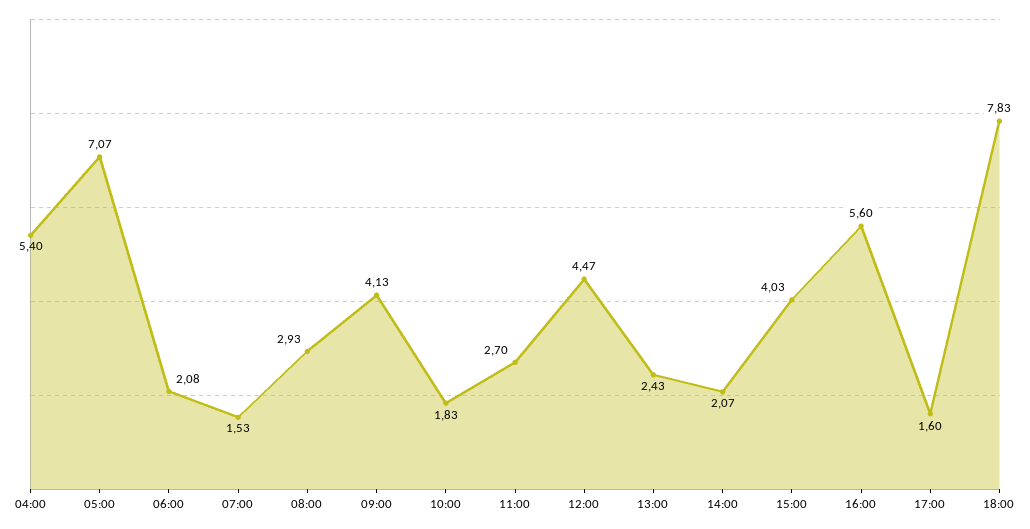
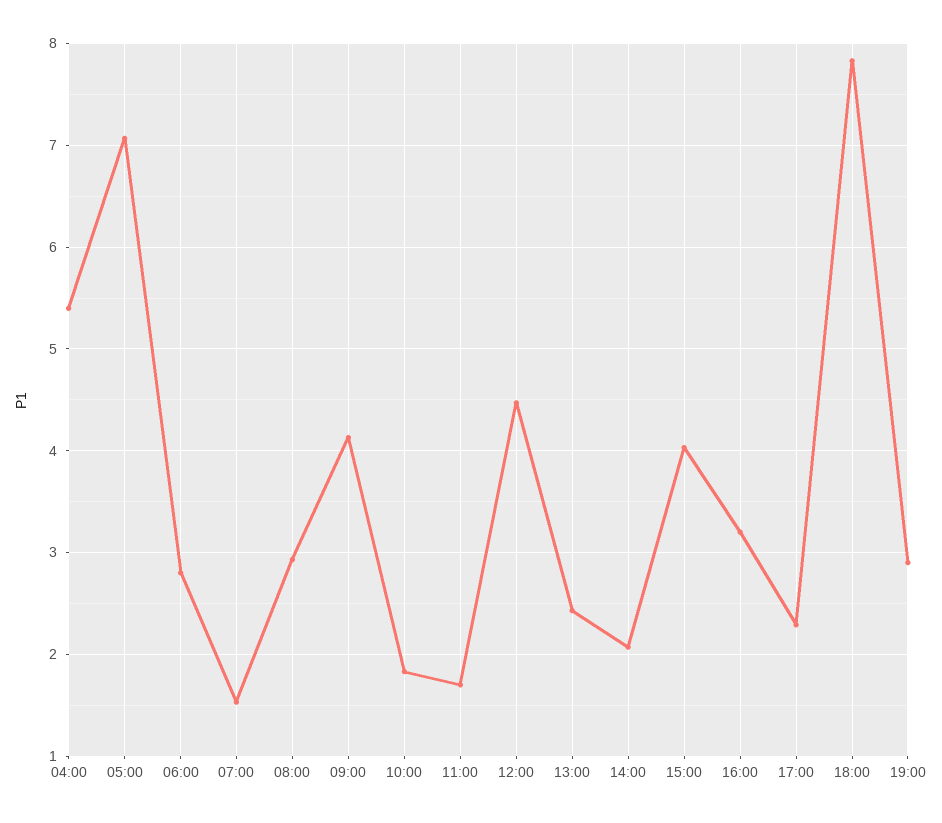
06:00: 2.08 -> 2.8
11:00: 2.7 -> 1.7
16:00: 5.6 -> 3.2
17:00: 1.6 -> 2.3
19:00: none -> 2.9

